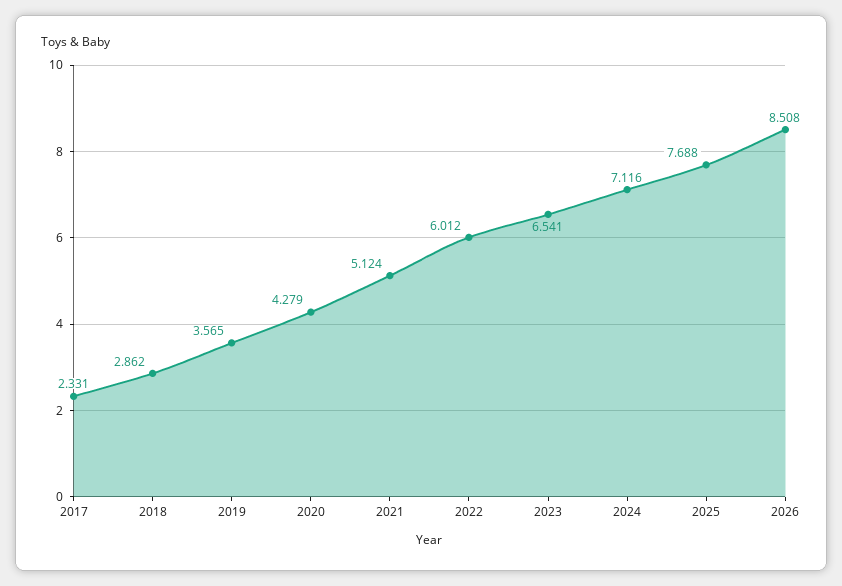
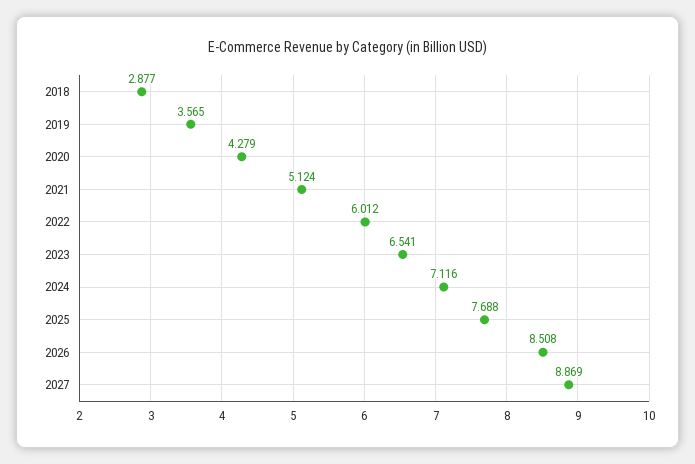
2017: 2.331 -> none
2018: 2.862 -> 2.877
2027: none -> 8.869

